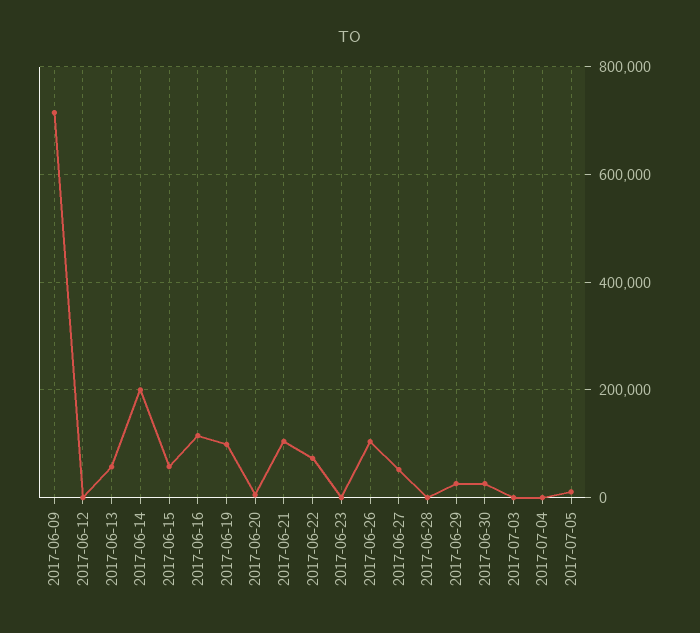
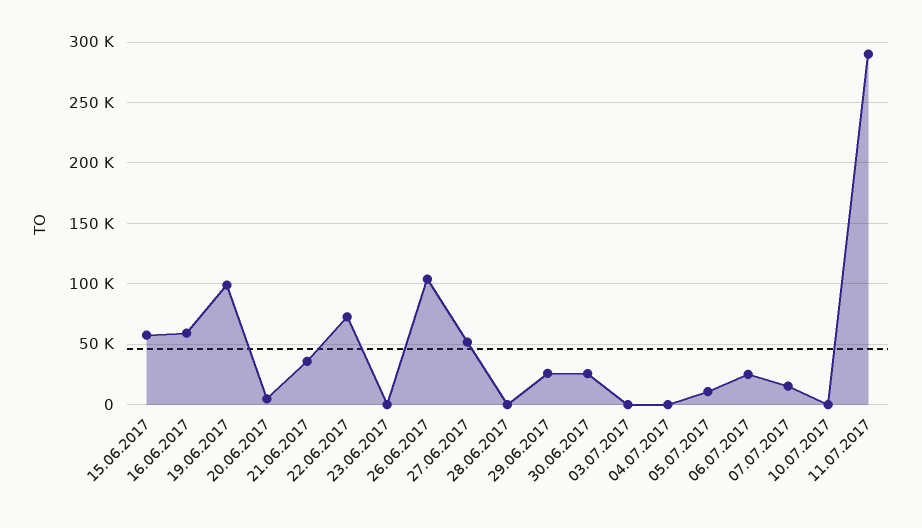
2017-06-09: 720000 -> none
2017-06-12: 0 -> none
2017-06-13: 60000 -> none
2017-06-14: 200000 -> none
2017-06-16: 120000 -> 60000
2017-06-21: 100000 -> 35000
06.07.2017: none -> 25000
07.07.2017: none -> 15000
10.07.2017: none -> 0
11.07.2017: none -> 290000

